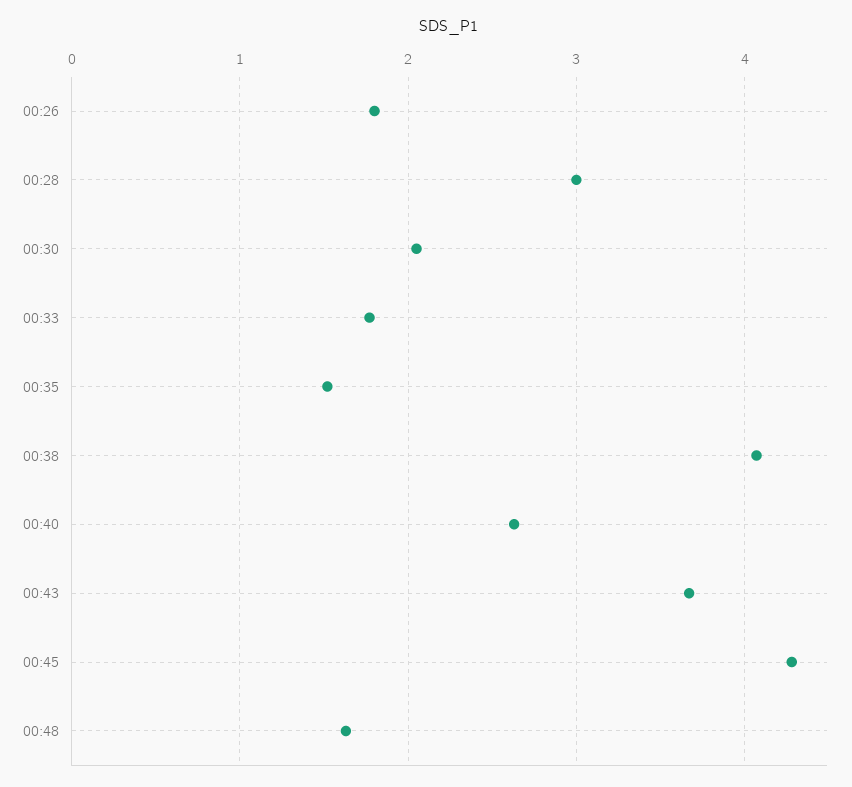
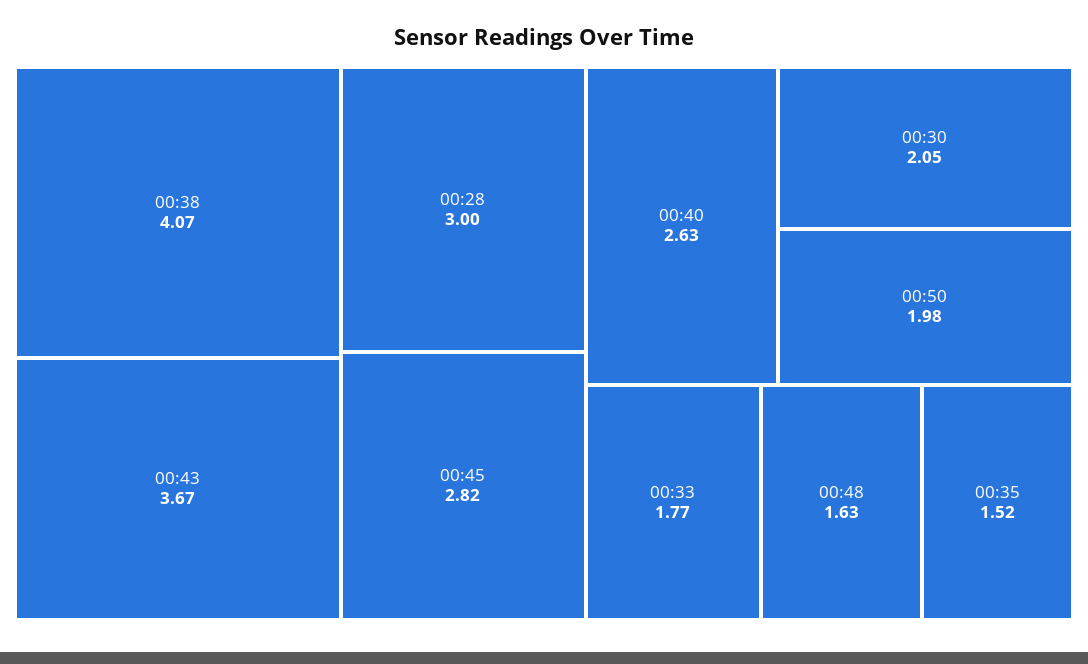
00:26: 1.8 -> none
00:45: 4.3 -> 2.82
00:50: none -> 1.98

